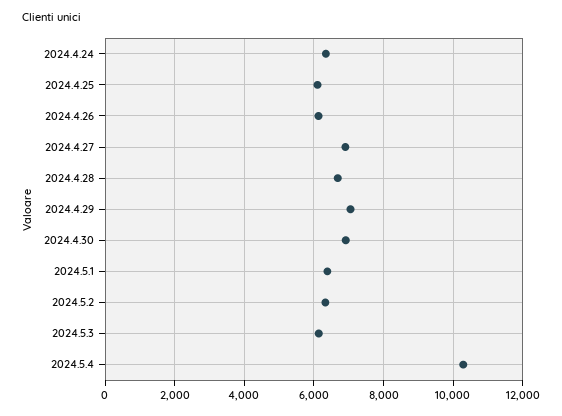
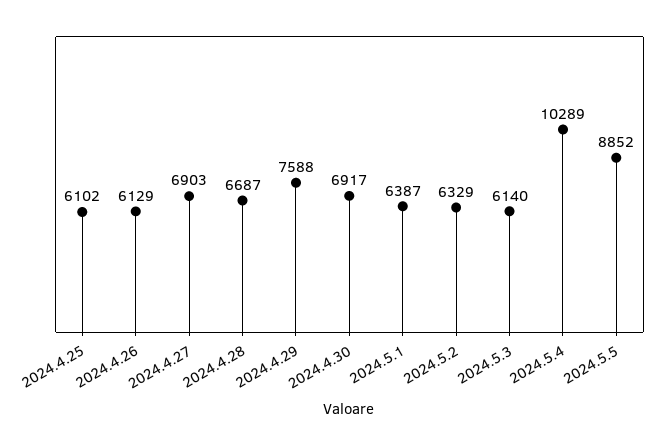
2024.4.24: 6400 -> none
2024.4.29: 7000 -> 7588
2024.5.5: none -> 8852

